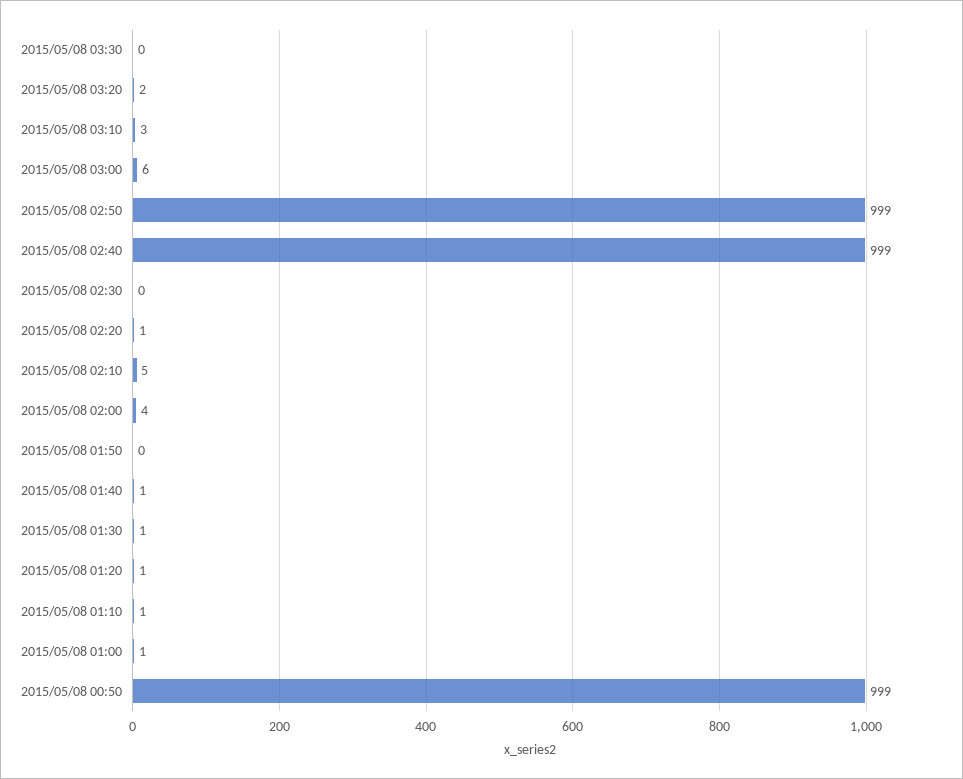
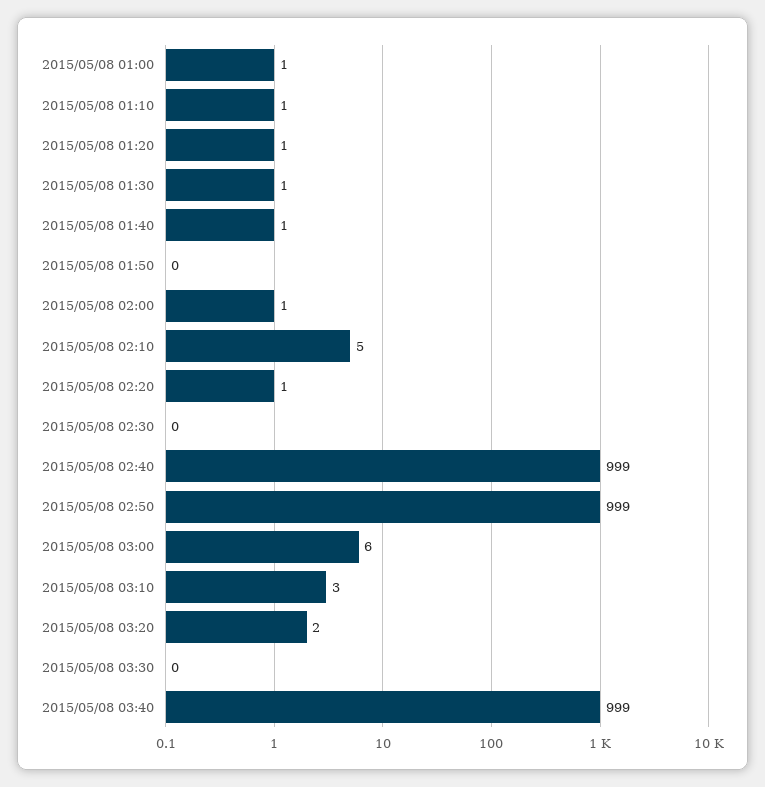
2015/05/08 02:00: 4 -> 1
2015/05/08 00:50: 999 -> none
2015/05/08 03:40: none -> 999

